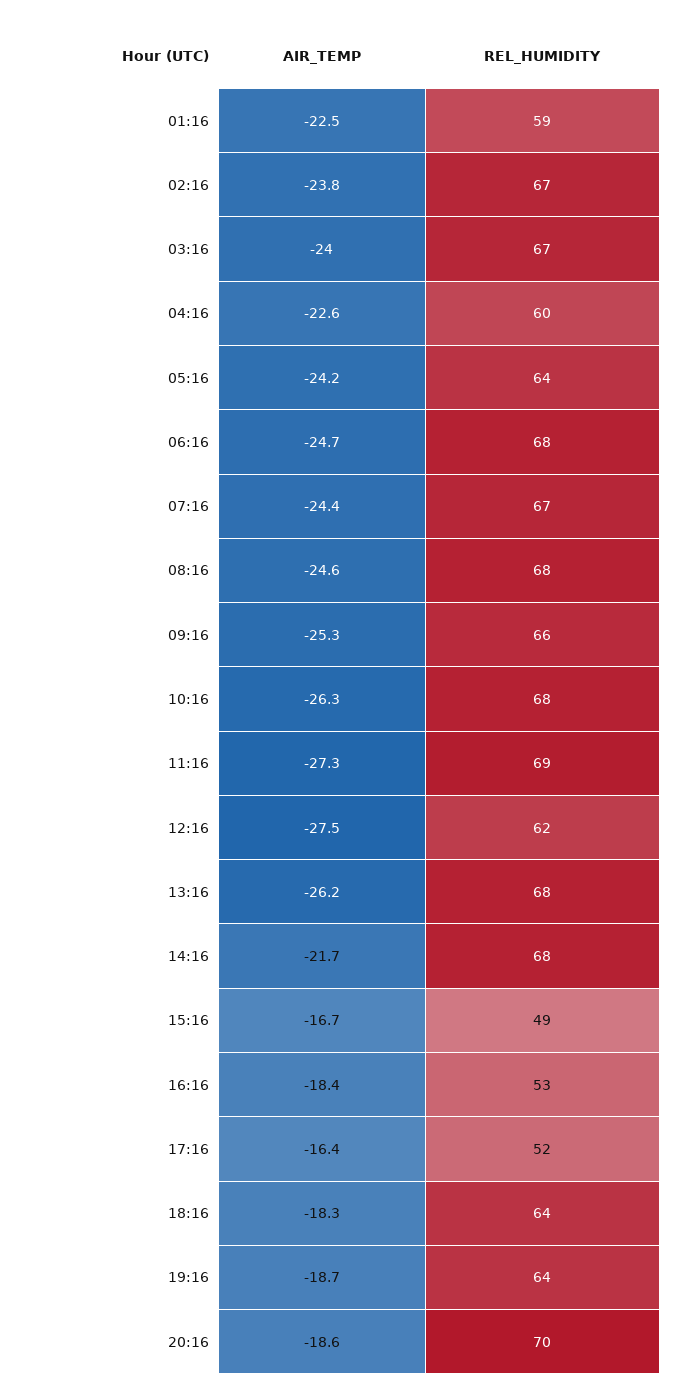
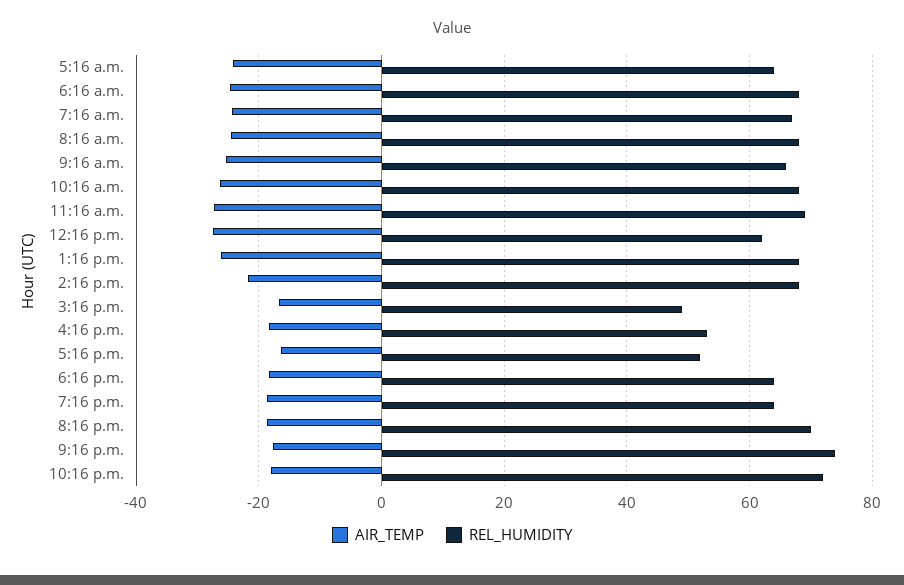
AIR_TEMP, 01:16: -22.5 -> none
REL_HUMIDITY, 01:16: 59 -> none
AIR_TEMP, 02:16: -23.8 -> none
REL_HUMIDITY, 02:16: 67 -> none
AIR_TEMP, 03:16: -24 -> none
REL_HUMIDITY, 03:16: 67 -> none
AIR_TEMP, 04:16: -22.6 -> none
REL_HUMIDITY, 04:16: 60 -> none
AIR_TEMP, 9:16 p.m.: none -> -18
REL_HUMIDITY, 9:16 p.m.: none -> 74
AIR_TEMP, 10:16 p.m.: none -> -18
REL_HUMIDITY, 10:16 p.m.: none -> 72

